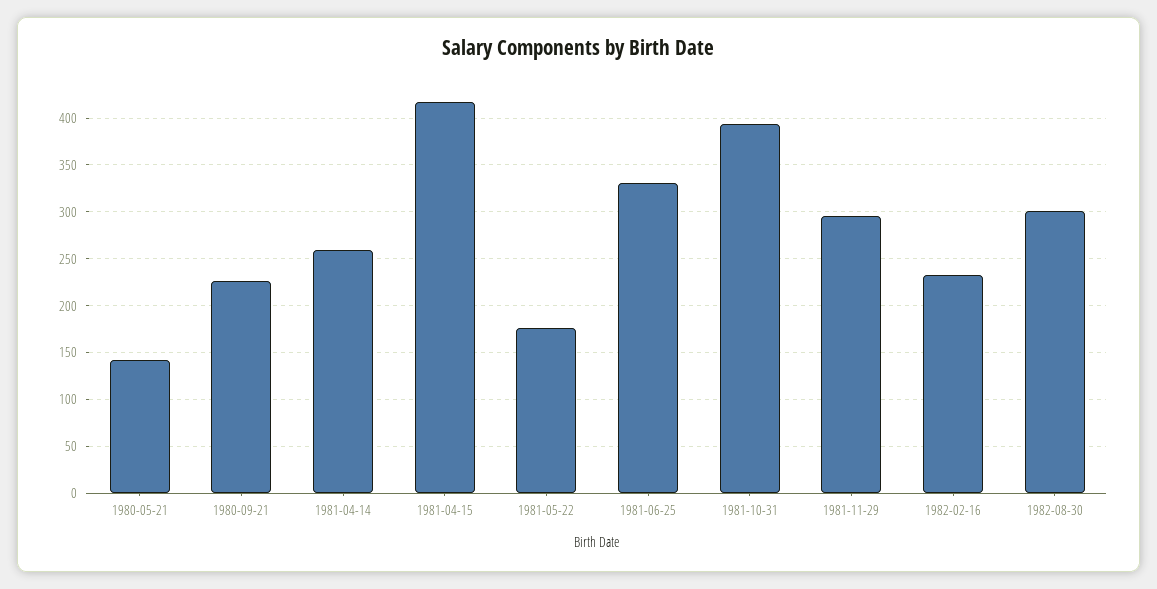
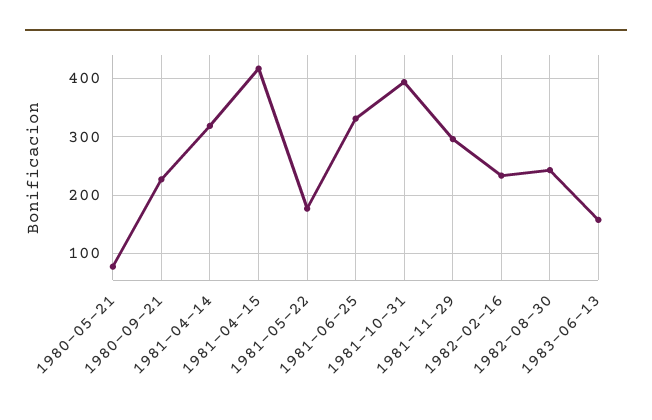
1980-05-21: 140 -> 80
1981-04-14: 260 -> 320
1982-08-30: 300 -> 240
1983-06-13: none -> 160

